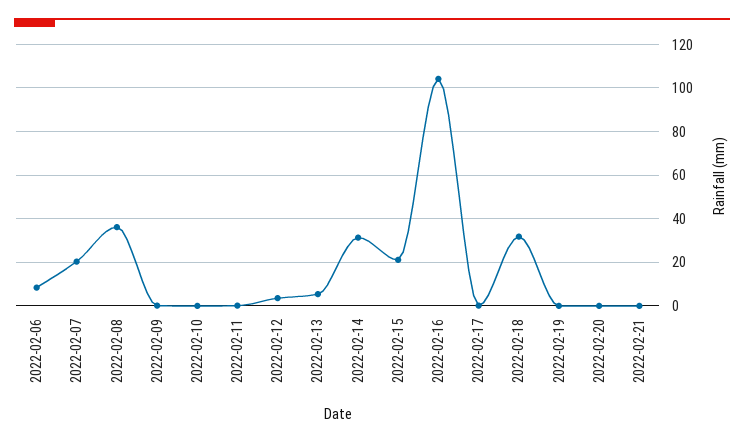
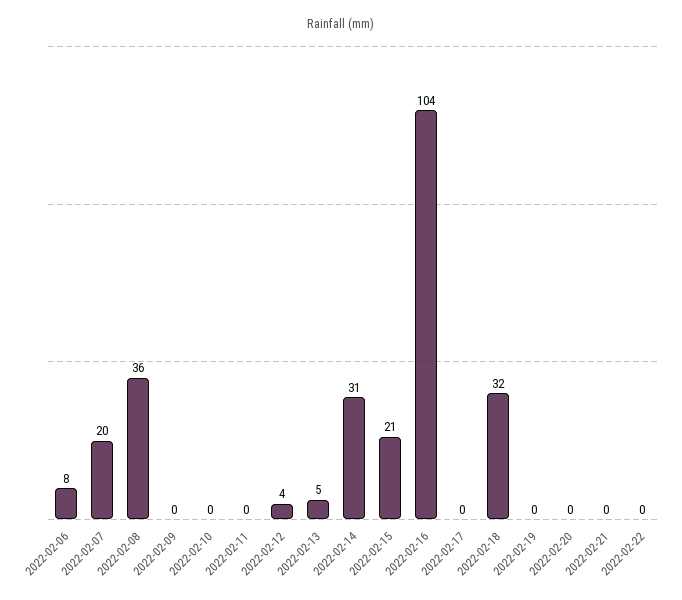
2022-02-22: none -> 0

